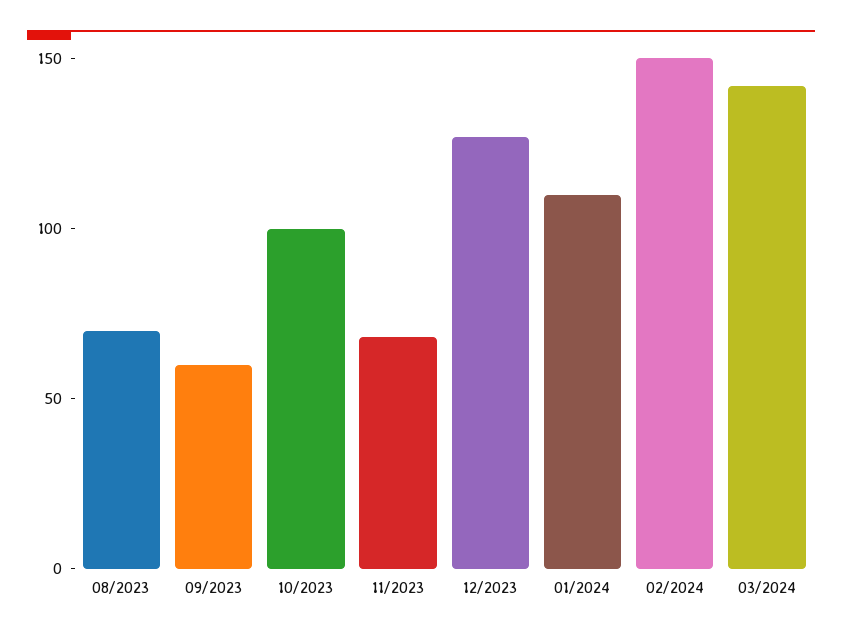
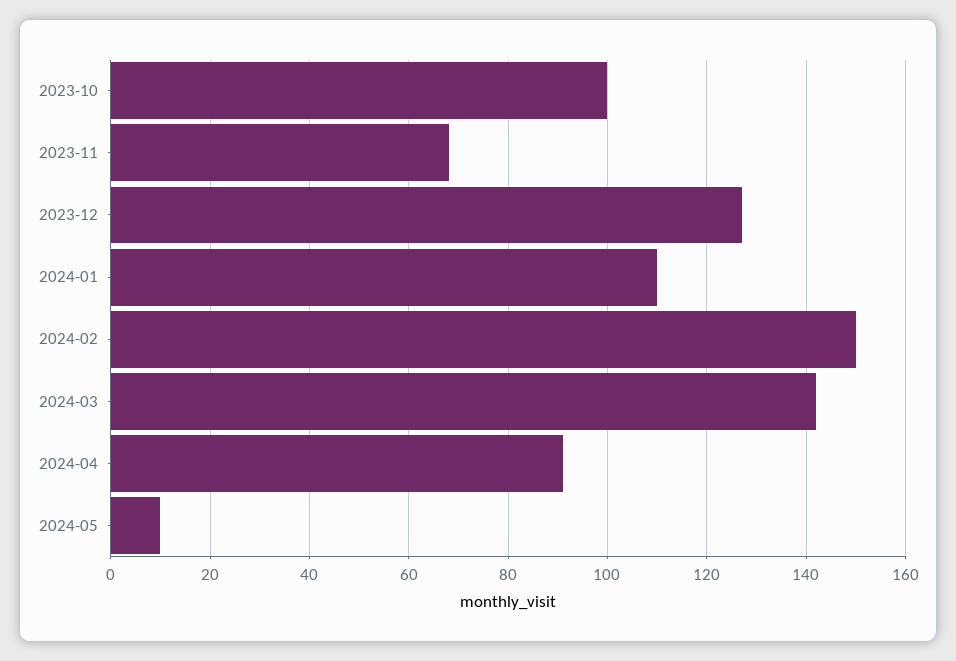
08/2023: 70 -> none
09/2023: 60 -> none
2024-04: none -> 90
2024-05: none -> 10

